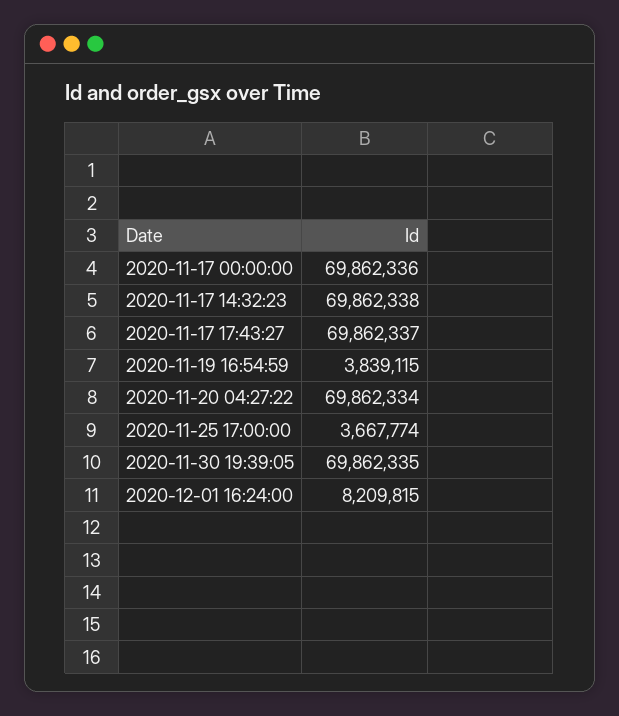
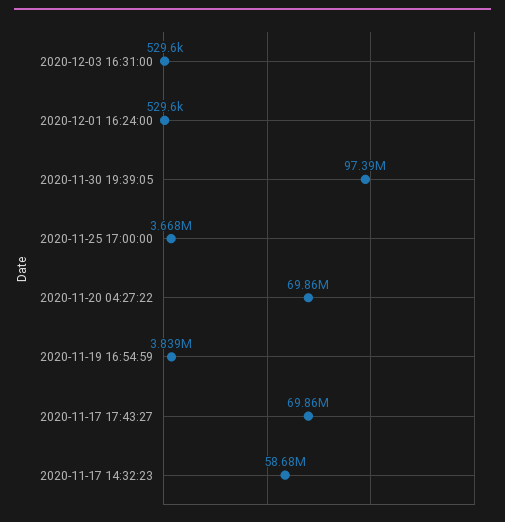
2020-11-17 00:00:00: 69862336 -> none
2020-11-17 14:32:23: 69862338 -> 58680000
2020-11-30 19:39:05: 69862335 -> 97390000
2020-12-01 16:24:00: 8209815 -> 529600
2020-12-03 16:31:00: none -> 529600

